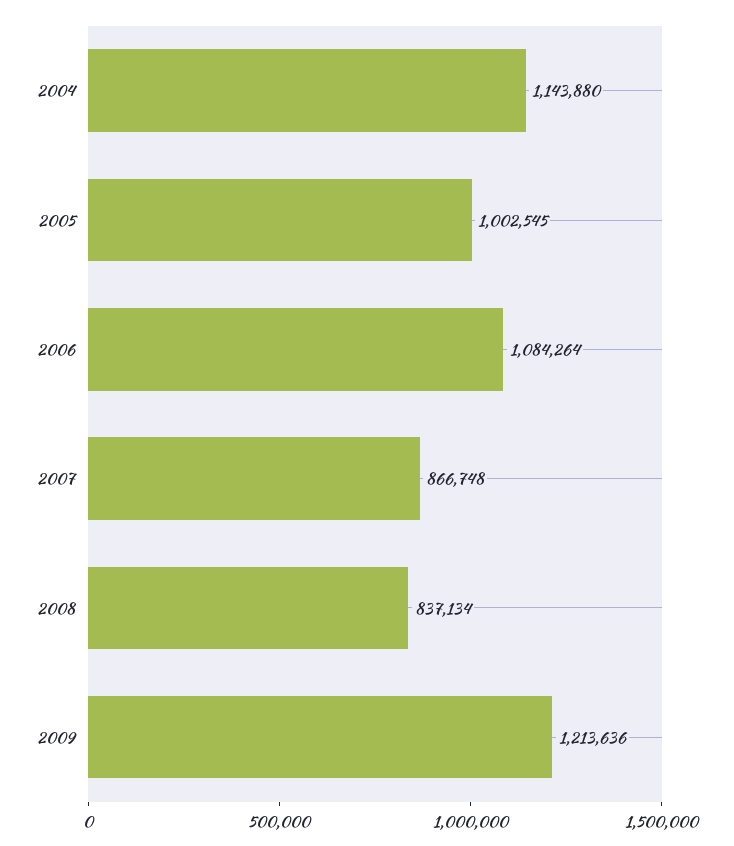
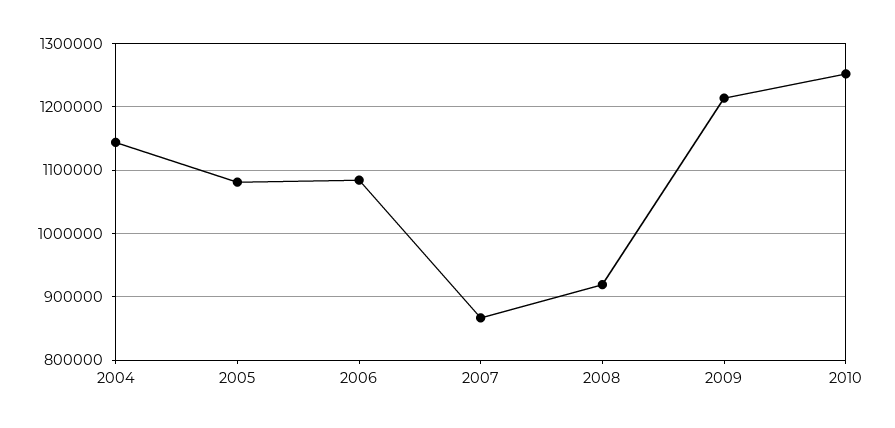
2005: 1002545 -> 1080000
2008: 837134 -> 920000
2010: none -> 1250000

